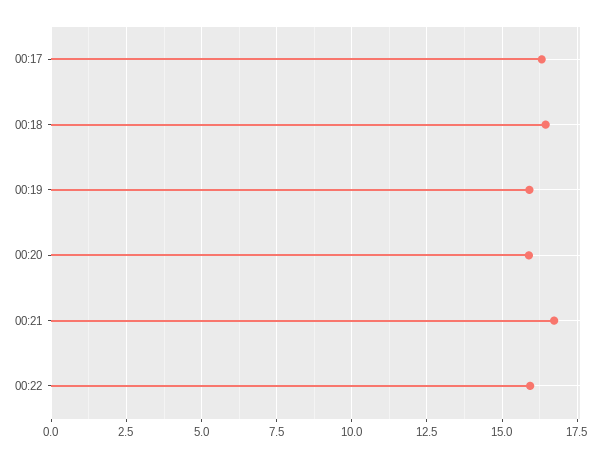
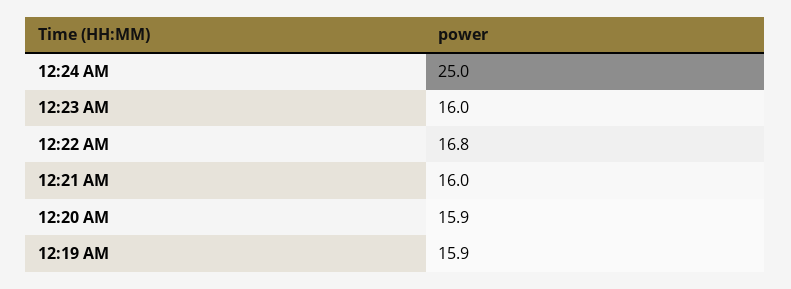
00:17: 16.25 -> none
00:18: 16.5 -> none
00:21: 16.75 -> 16
00:22: 16 -> 16.8
12:24 AM: none -> 25
12:23 AM: none -> 16

